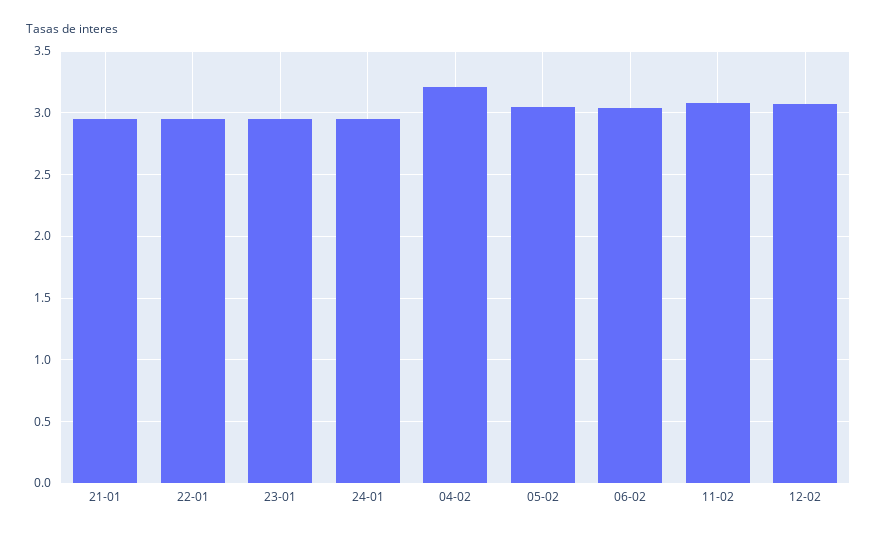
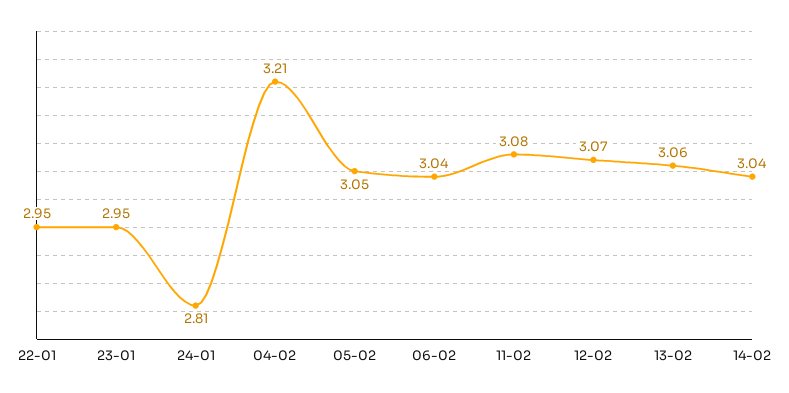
21-01: 2.95 -> none
24-01: 2.95 -> 2.81
13-02: none -> 3.06
14-02: none -> 3.04

